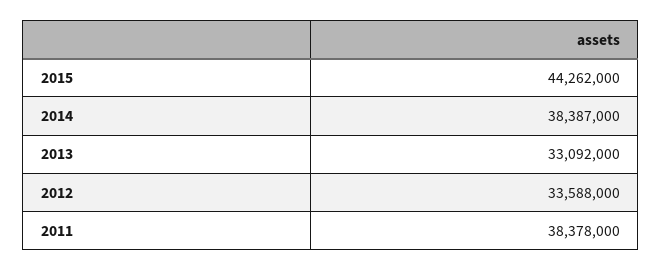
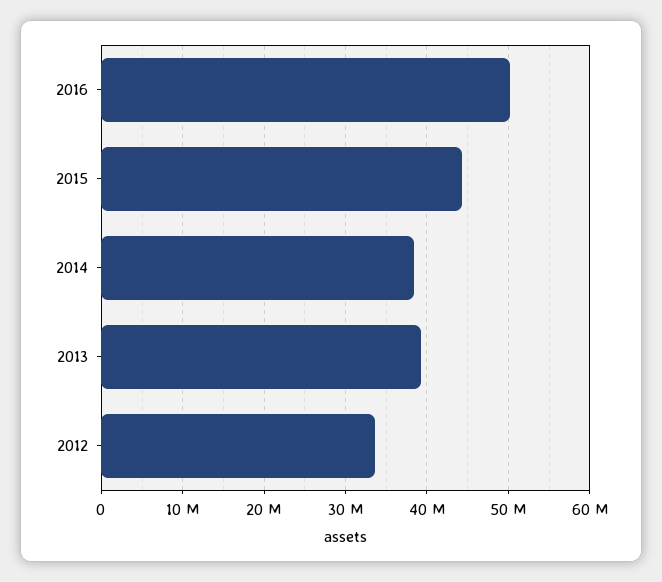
2013: 33092000 -> 39000000
2011: 38378000 -> none
2016: none -> 50000000

